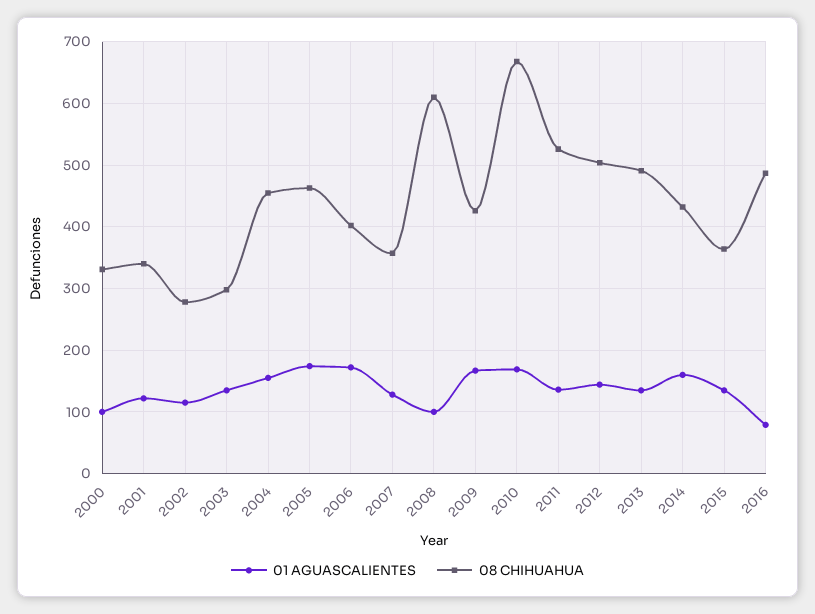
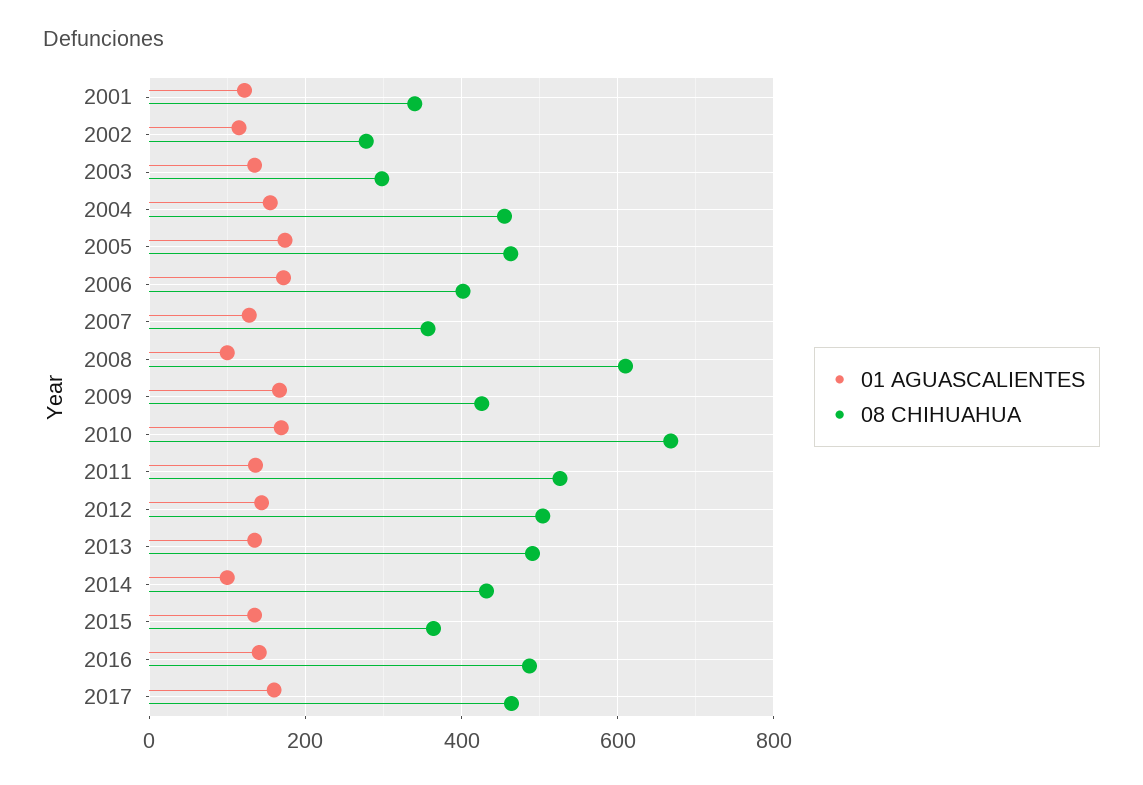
01 AGUASCALIENTES, 2000: 100 -> none
08 CHIHUAHUA, 2000: 330 -> none
01 AGUASCALIENTES, 2014: 160 -> 100
01 AGUASCALIENTES, 2016: 80 -> 140
01 AGUASCALIENTES, 2017: none -> 160
08 CHIHUAHUA, 2017: none -> 460

